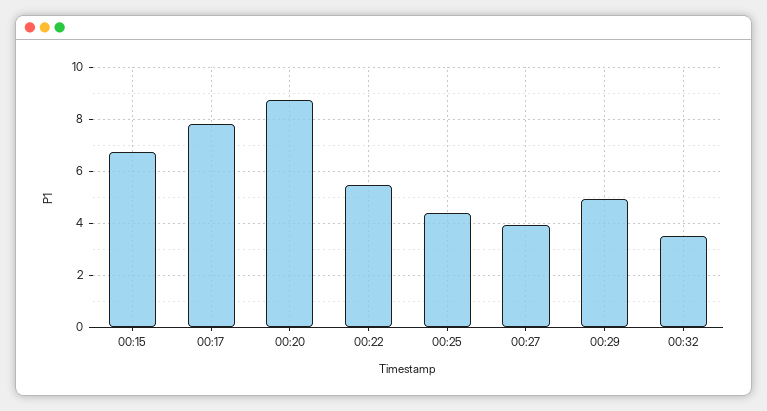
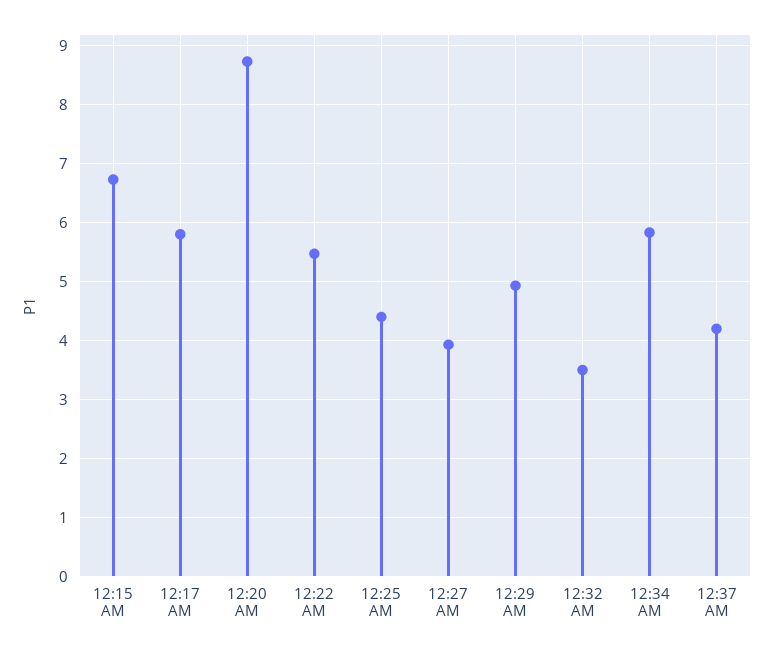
00:17: 7.75 -> 5.8
12:34 AM: none -> 5.8
12:37 AM: none -> 4.2

